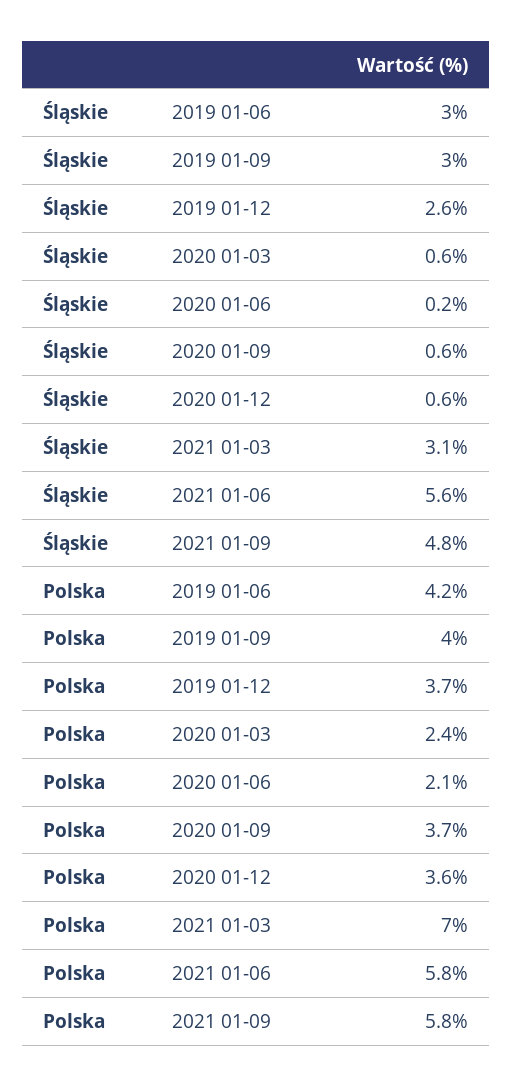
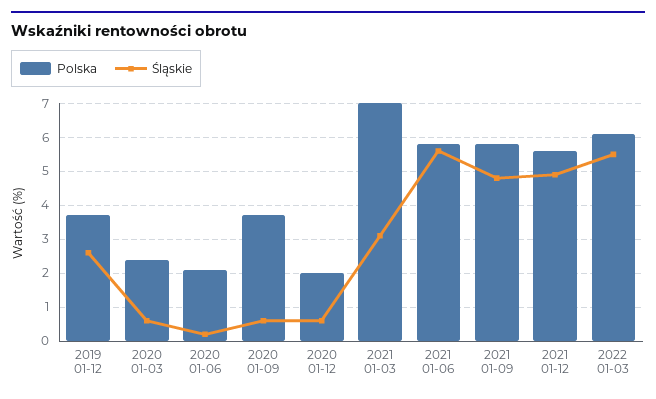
Śląskie, 2019 01-06: 3 -> none
Śląskie, 2019 01-09: 3 -> none
Polska, 2019 01-06: 4.2 -> none
Polska, 2019 01-09: 4 -> none
Polska, 2020 01-12: 3.6 -> 2
Polska, 2021 01-12: none -> 5.5
Śląskie, 2021 01-12: none -> 5
Polska, 2022 01-03: none -> 6
Śląskie, 2022 01-03: none -> 5.5

